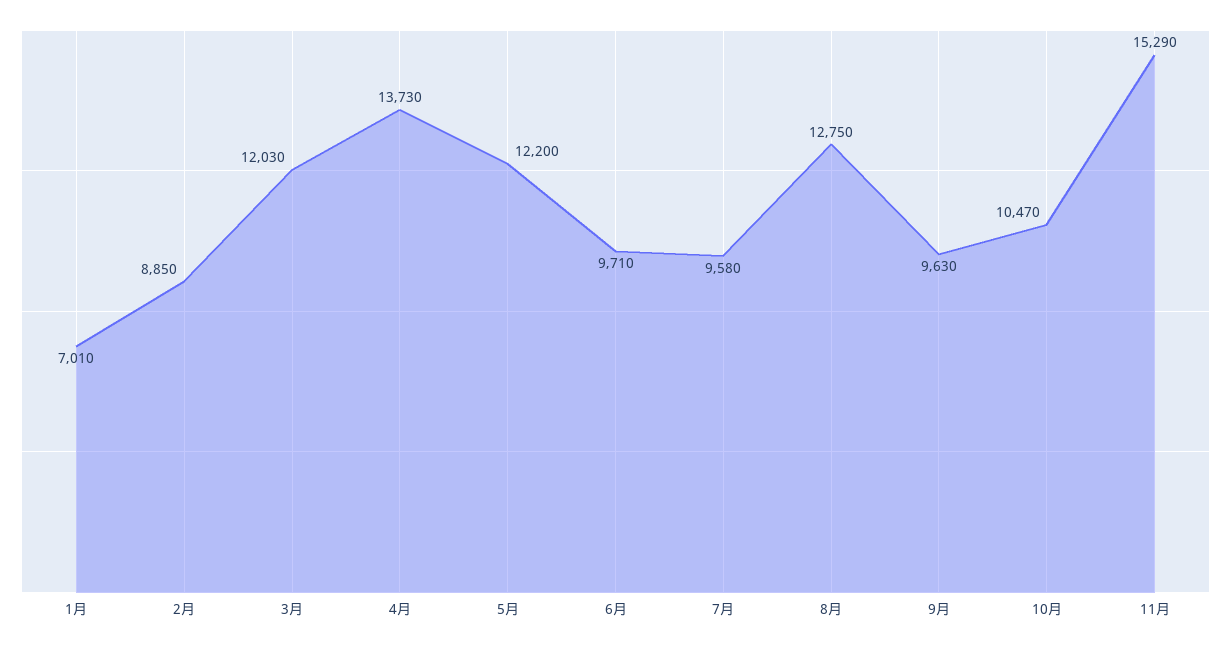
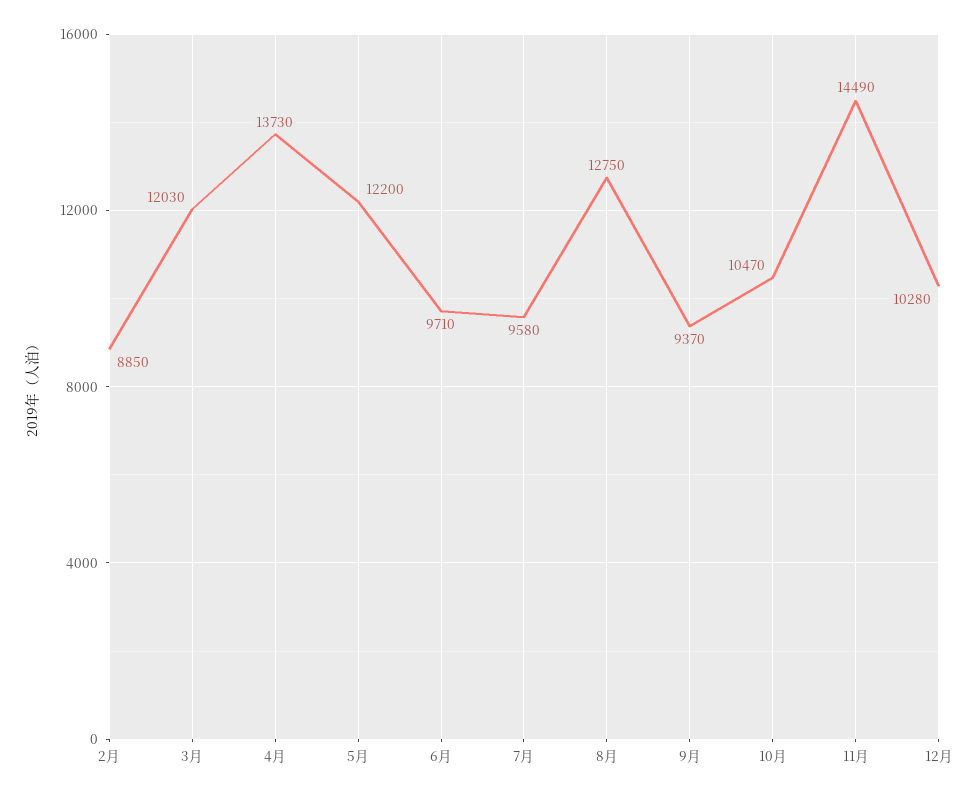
1月: 7010 -> none
9月: 9630 -> 9370
11月: 15290 -> 14490
12月: none -> 10280

